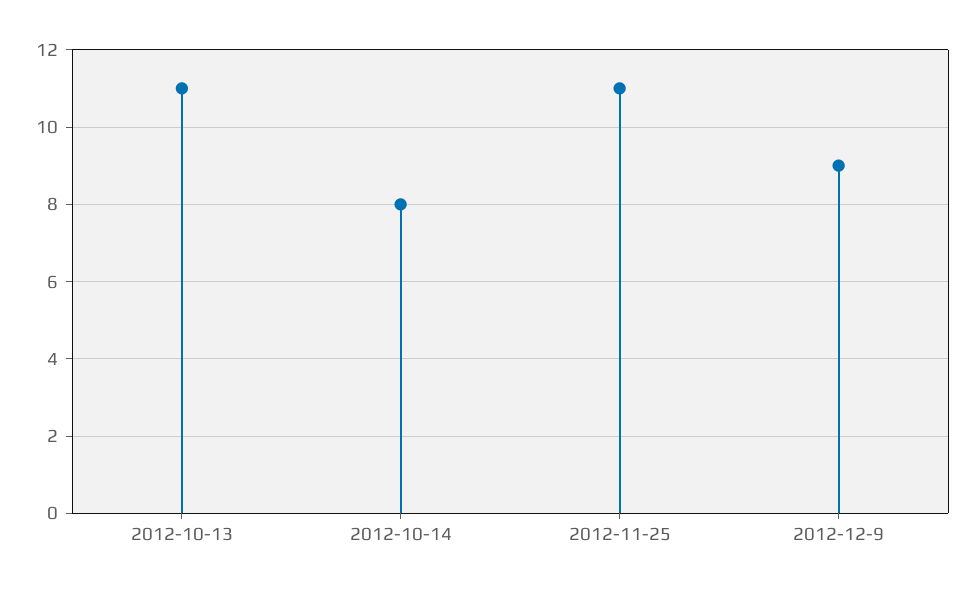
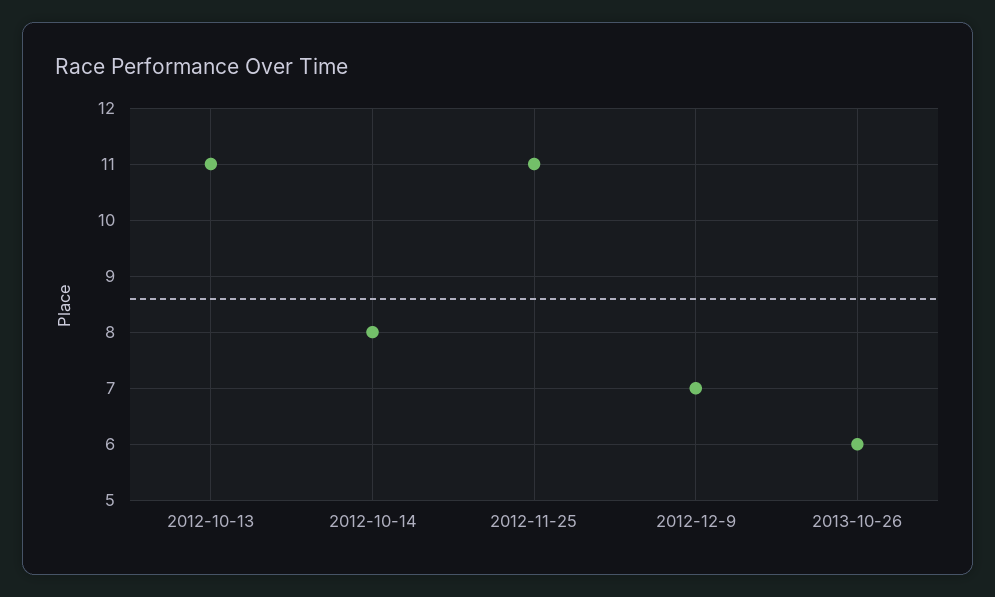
2012-12-9: 9 -> 7
2013-10-26: none -> 6

